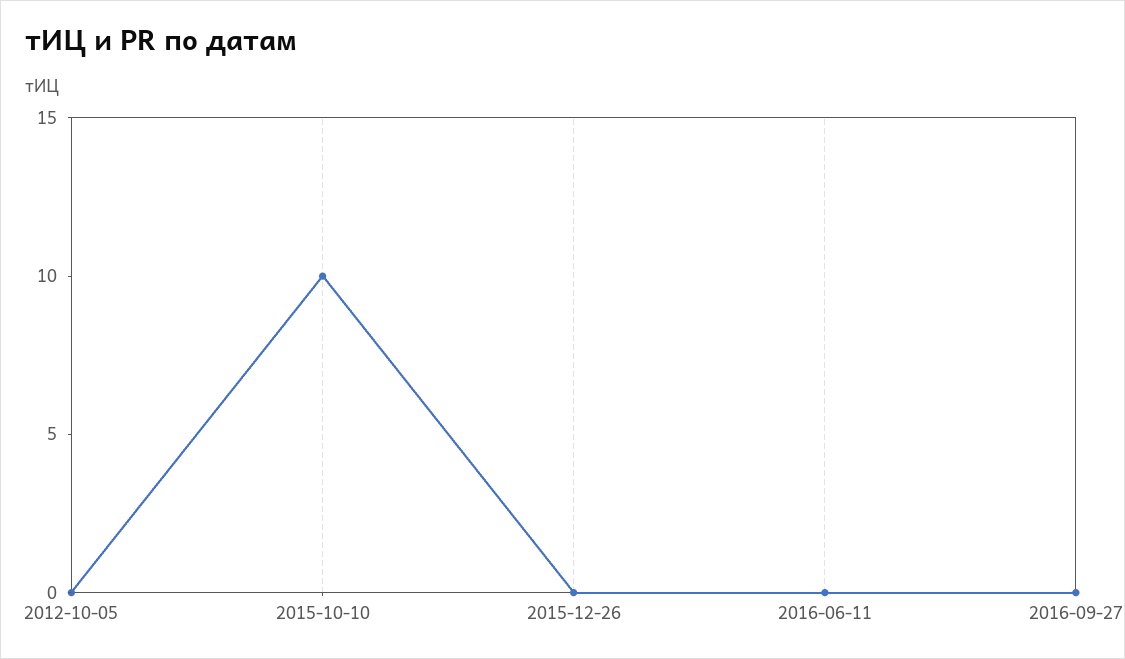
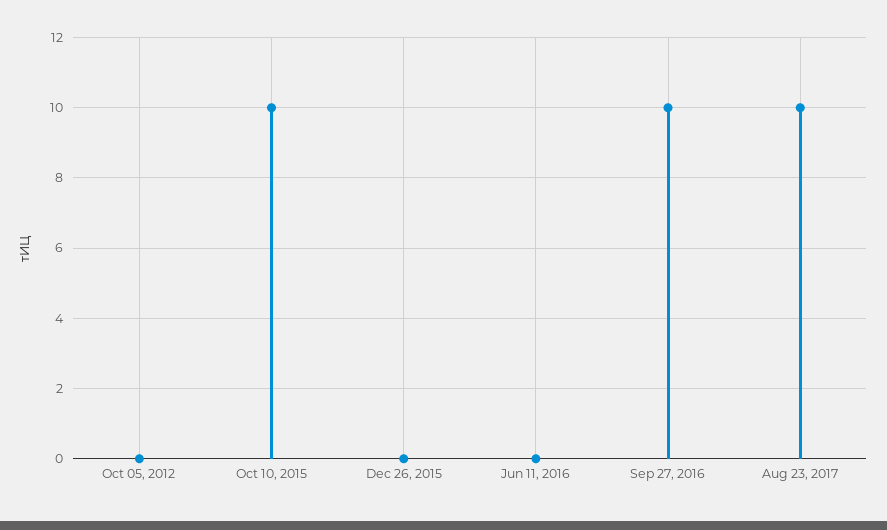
2016-09-27: 0 -> 10
Aug 23, 2017: none -> 10

